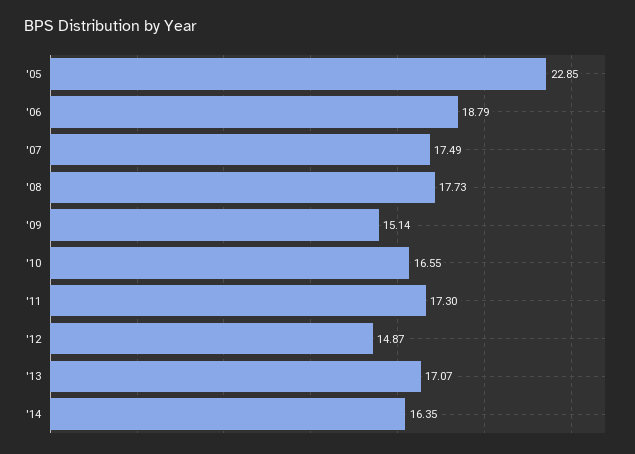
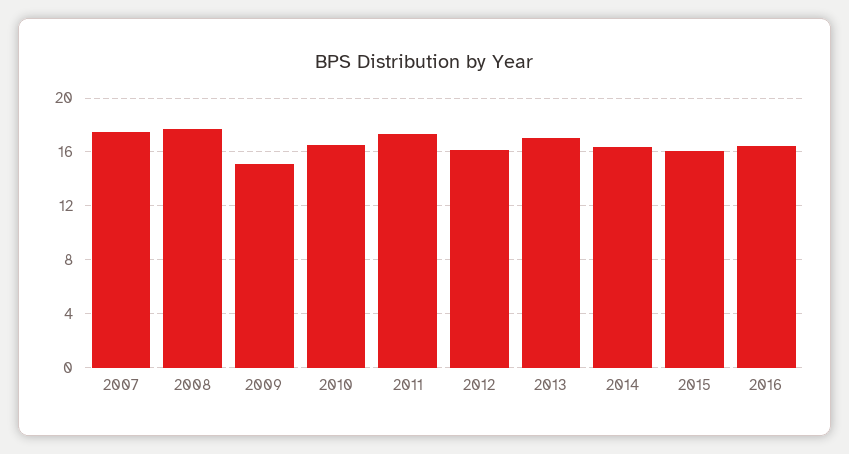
'05: 22.85 -> none
'06: 18.79 -> none
'12: 14.87 -> 16
2015: none -> 16
2016: none -> 16.5

